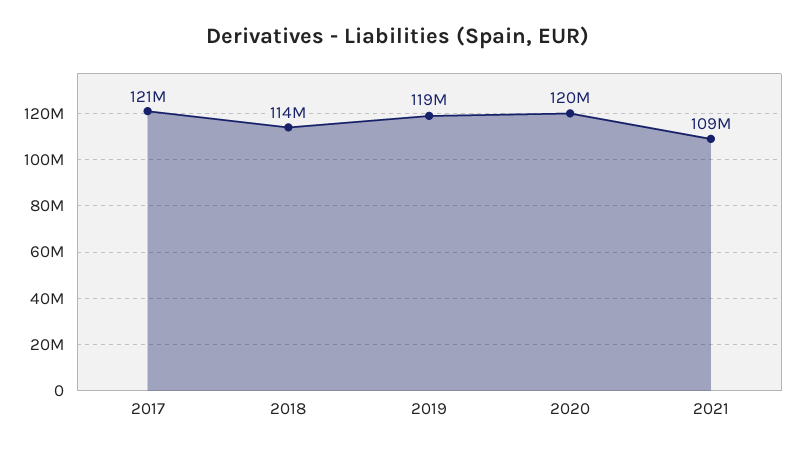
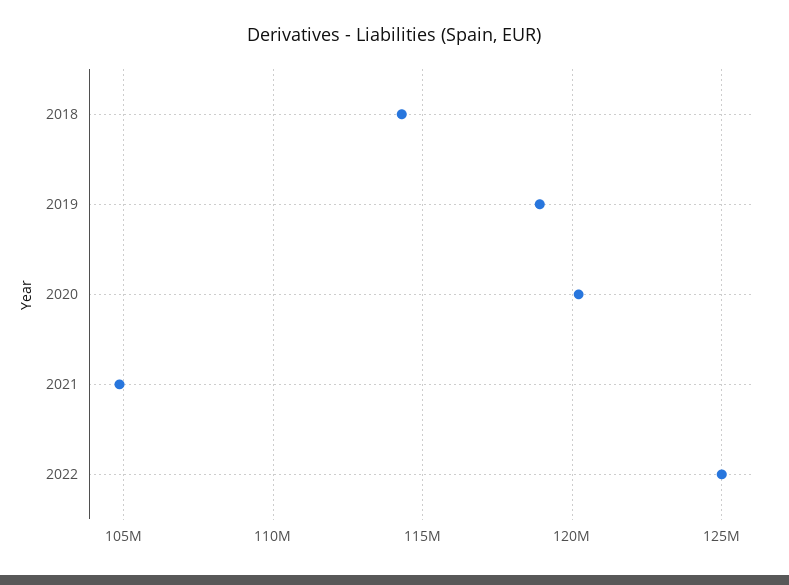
2017: 121000000 -> none
2021: 109000000 -> 105000000
2022: none -> 125000000

